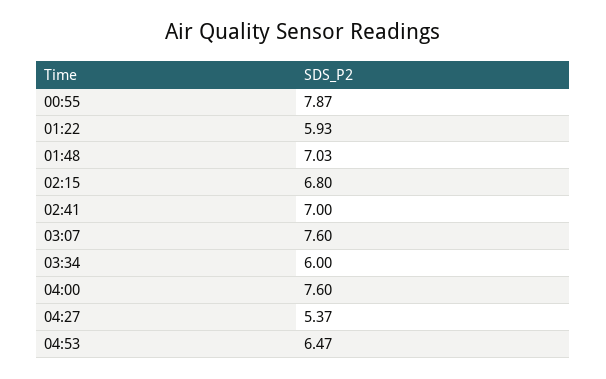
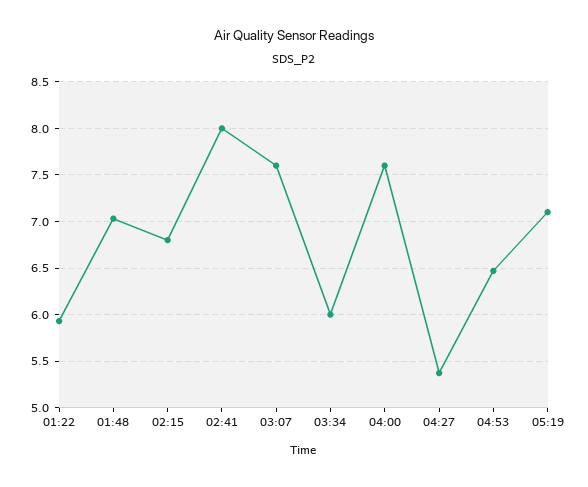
00:55: 7.87 -> none
02:41: 7 -> 8
05:19: none -> 7.1

